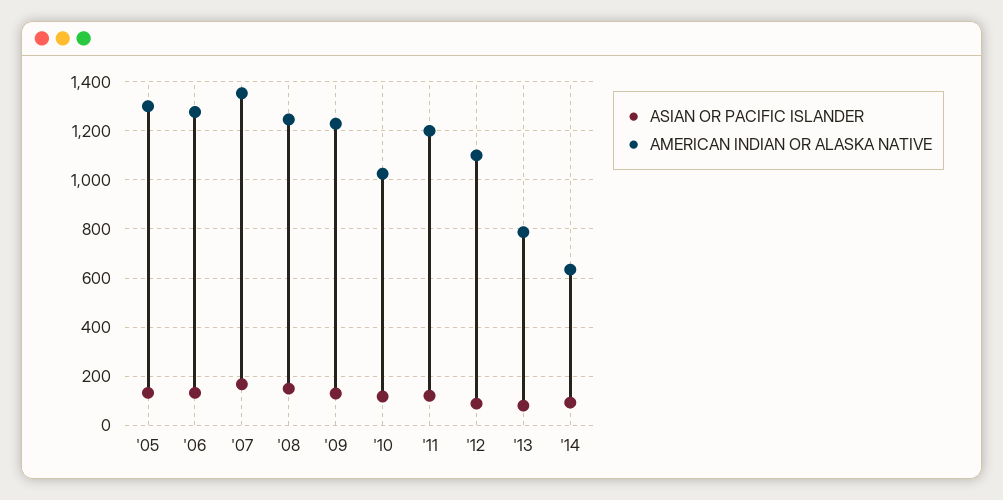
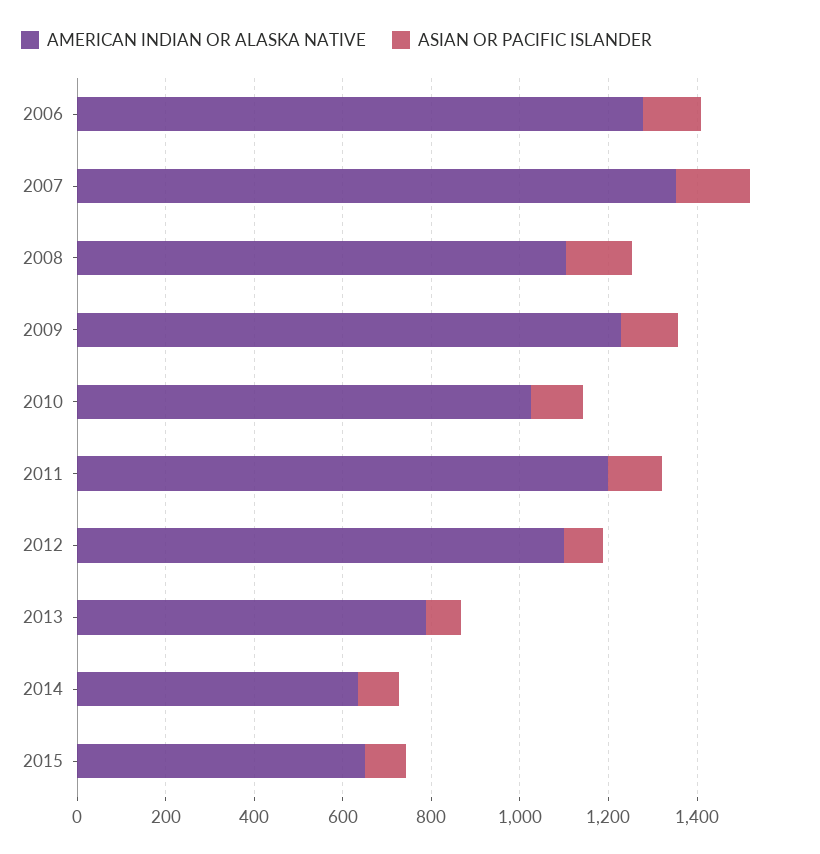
ASIAN OR PACIFIC ISLANDER, '05: 125 -> none
AMERICAN INDIAN OR ALASKA NATIVE, '05: 1300 -> none
AMERICAN INDIAN OR ALASKA NATIVE, '08: 1250 -> 1100
AMERICAN INDIAN OR ALASKA NATIVE, 2015: none -> 650
ASIAN OR PACIFIC ISLANDER, 2015: none -> 100

